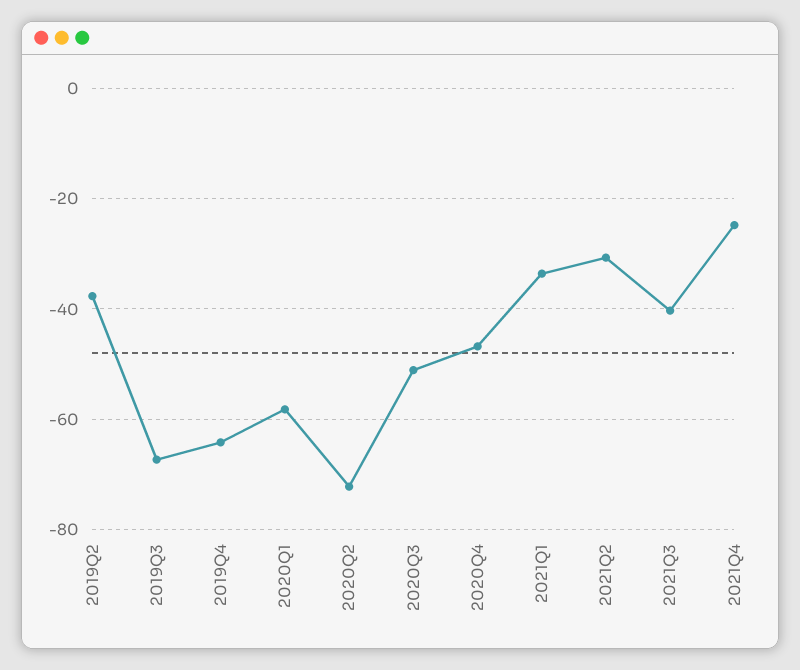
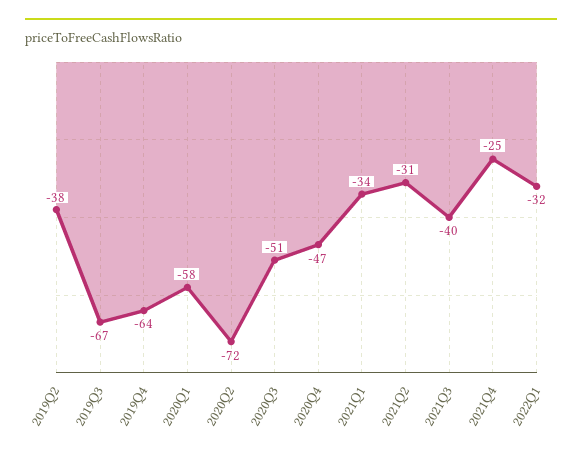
2022Q1: none -> -32

